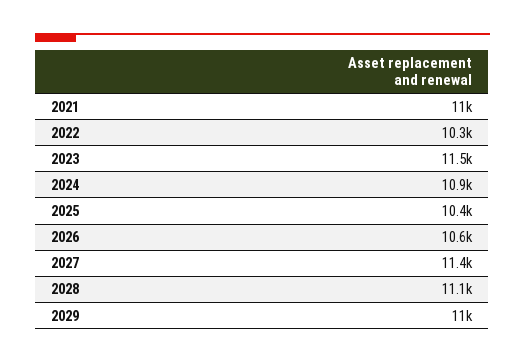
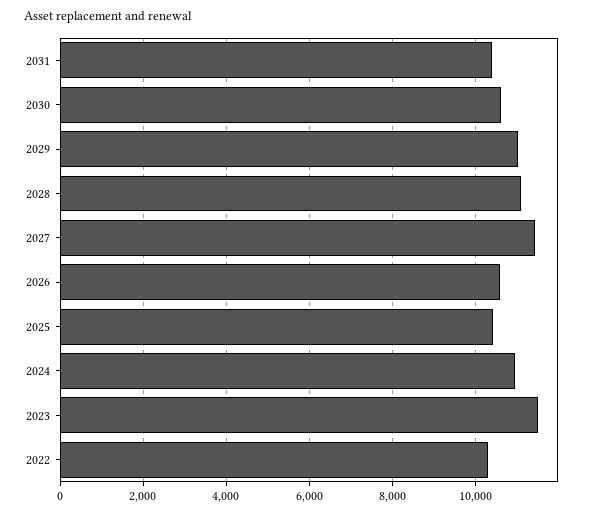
2021: 11000 -> none
2031: none -> 10400
2030: none -> 10600

